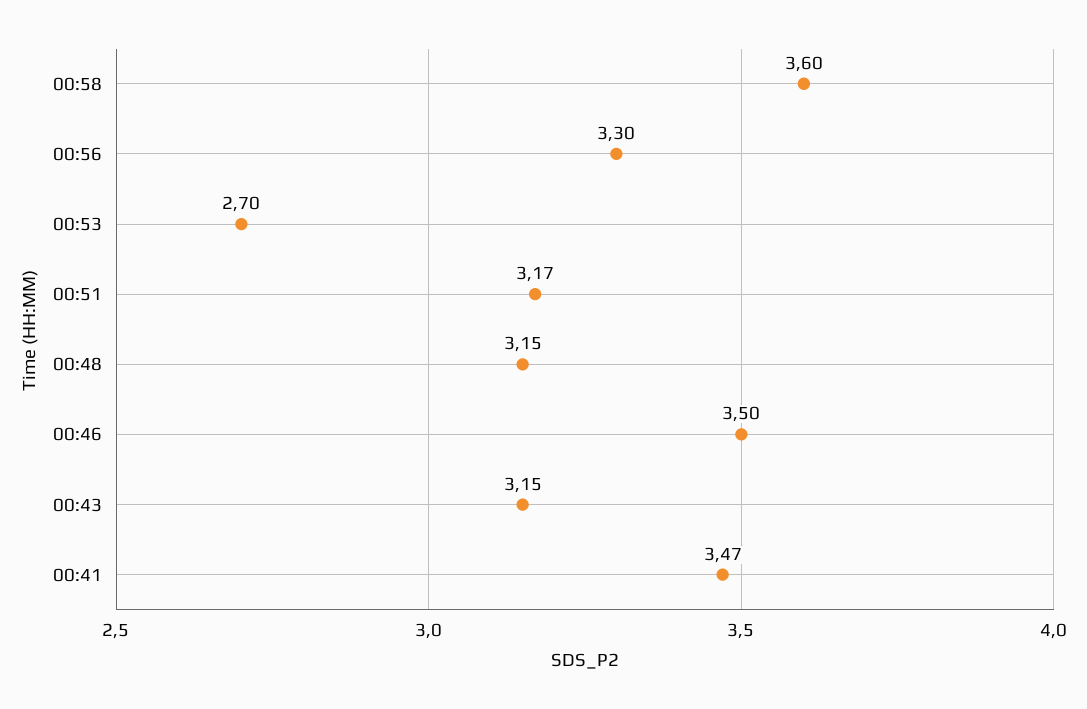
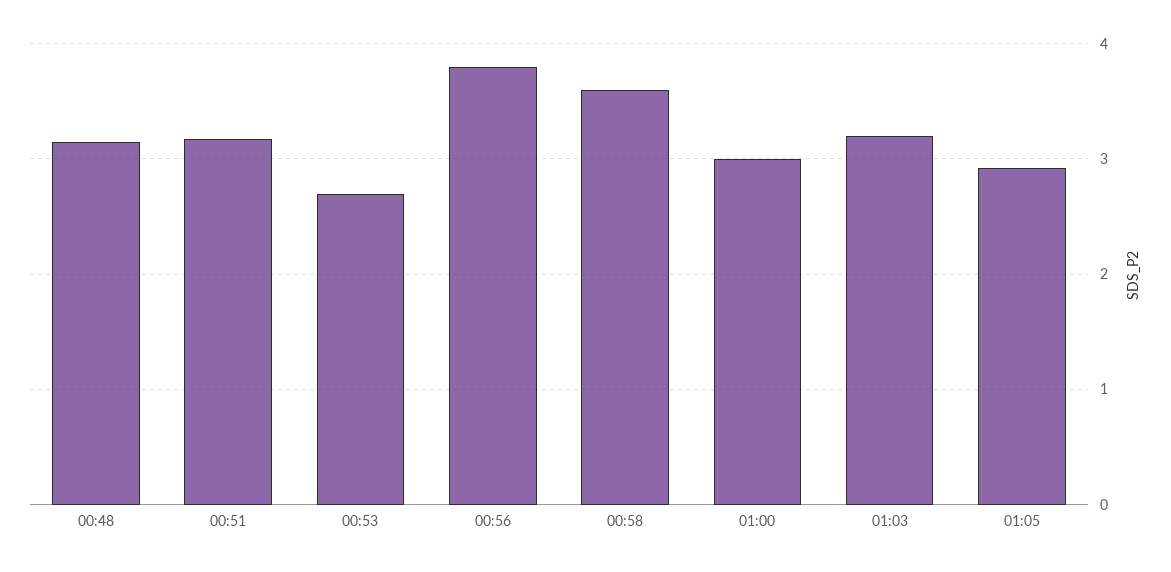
00:56: 3.3 -> 3.8
00:46: 3.5 -> none
00:43: 3.15 -> none
00:41: 3.47 -> none
01:00: none -> 3
01:03: none -> 3.2
01:05: none -> 2.9

